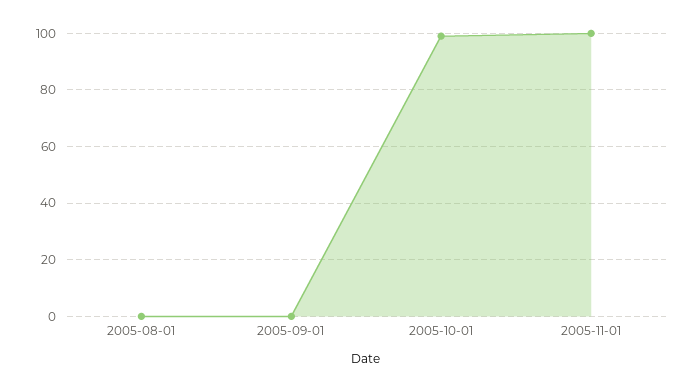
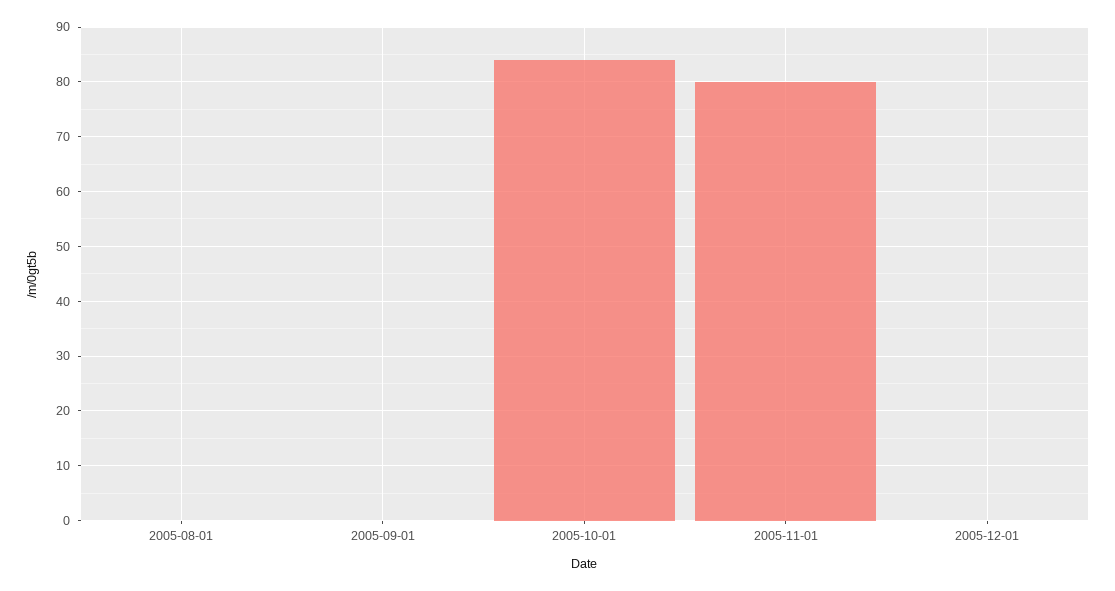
2005-10-01: 100 -> 85
2005-11-01: 100 -> 80
2005-12-01: none -> 0

